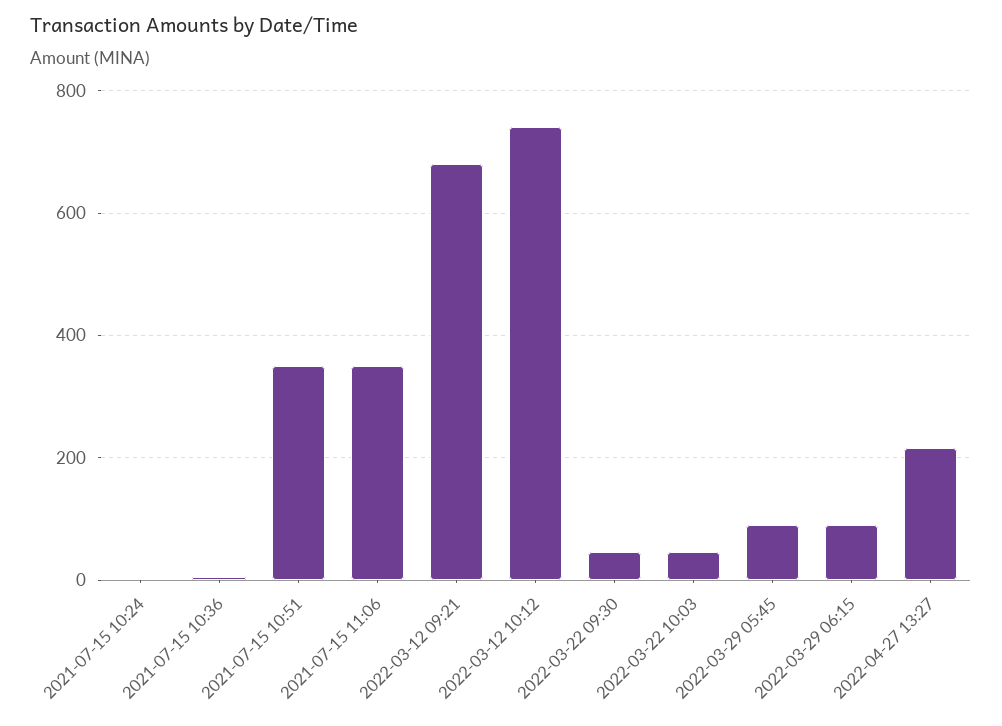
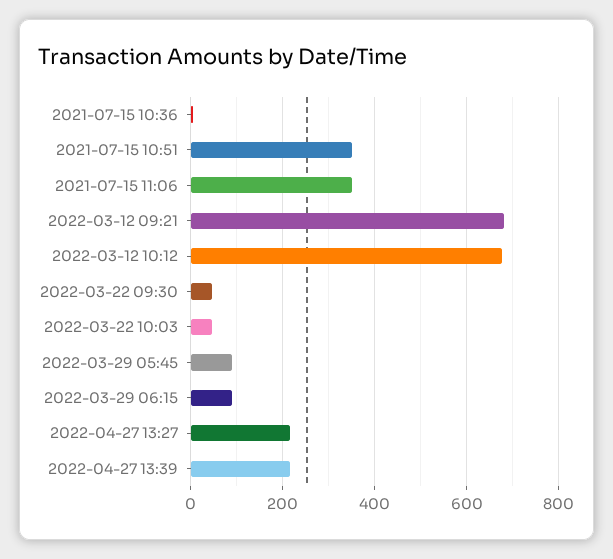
2021-07-15 10:24: 0 -> none
2022-03-12 10:12: 740 -> 680
2022-04-27 13:39: none -> 220

